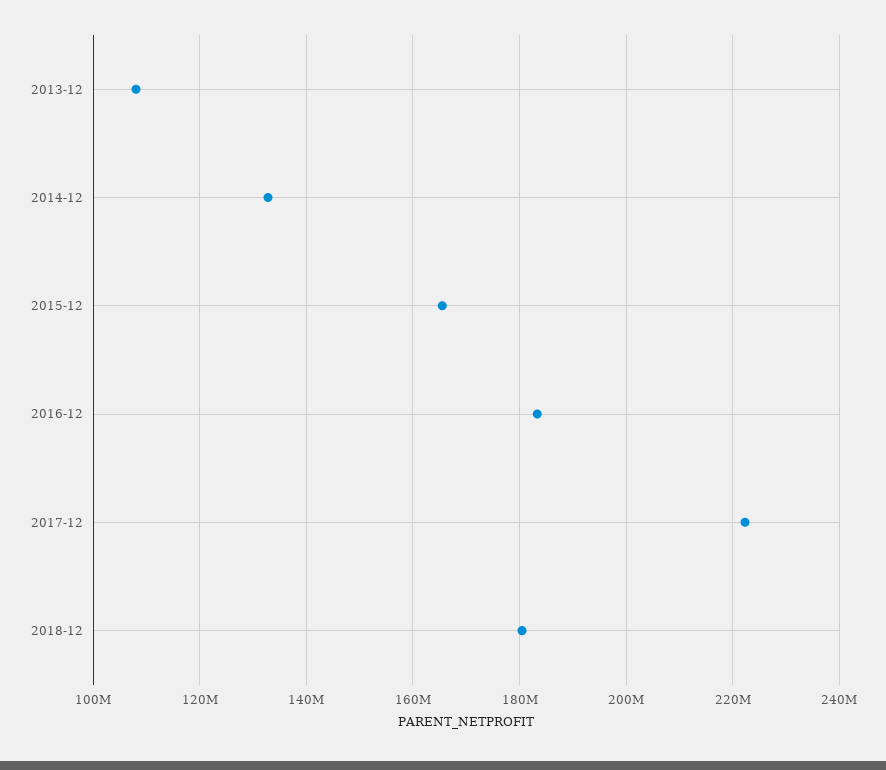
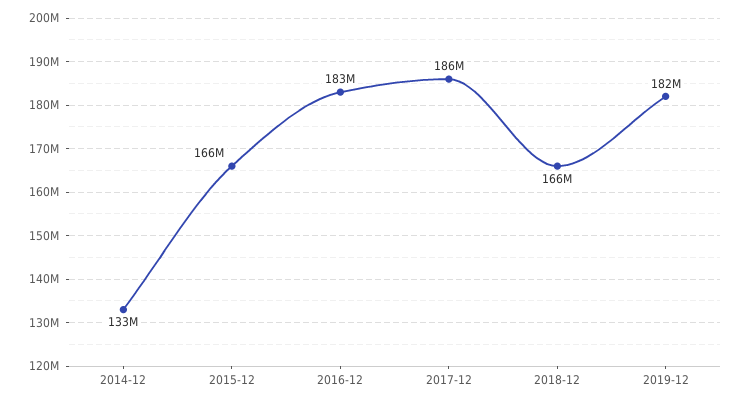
2013-12: 108000000 -> none
2017-12: 222000000 -> 186000000
2018-12: 180000000 -> 166000000
2019-12: none -> 182000000

